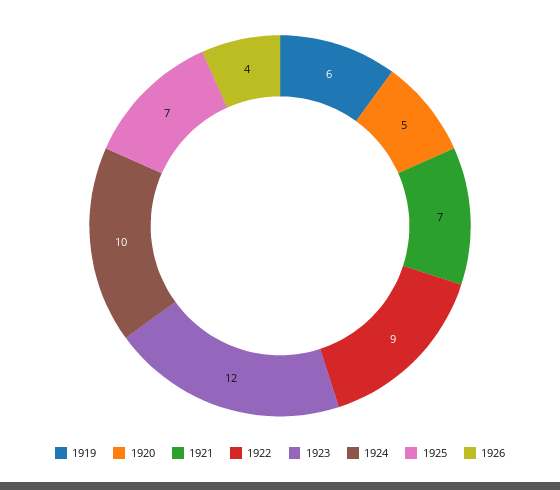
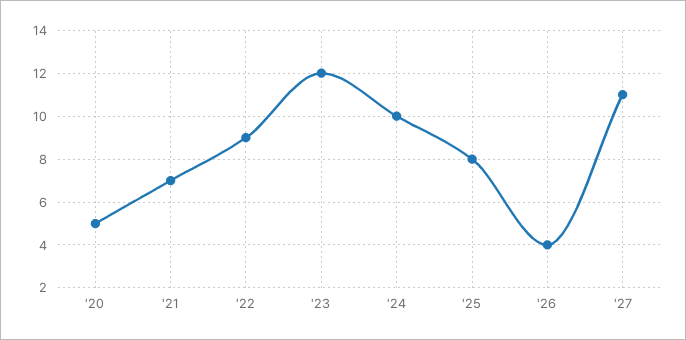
1919: 6 -> none
1925: 7 -> 8
'27: none -> 11

